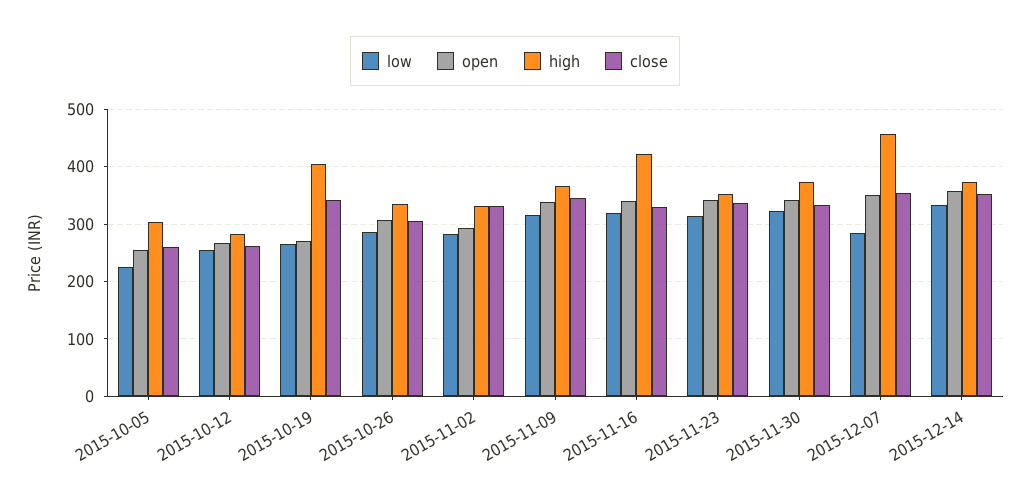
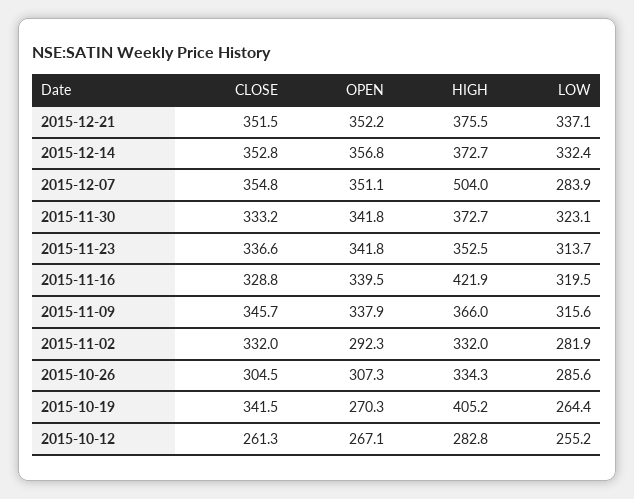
low, 2015-10-05: 220 -> none
open, 2015-10-05: 260 -> none
high, 2015-10-05: 300 -> none
close, 2015-10-05: 260 -> none
high, 2015-12-07: 460 -> 504
close, 2015-12-21: none -> 351.5
open, 2015-12-21: none -> 352.2
high, 2015-12-21: none -> 375.5
low, 2015-12-21: none -> 337.1

